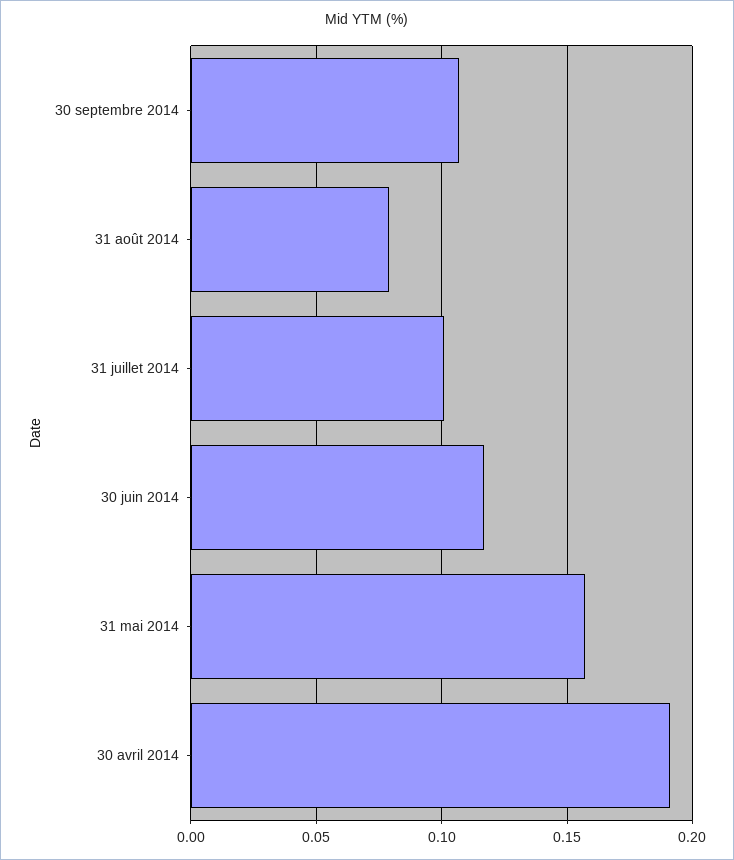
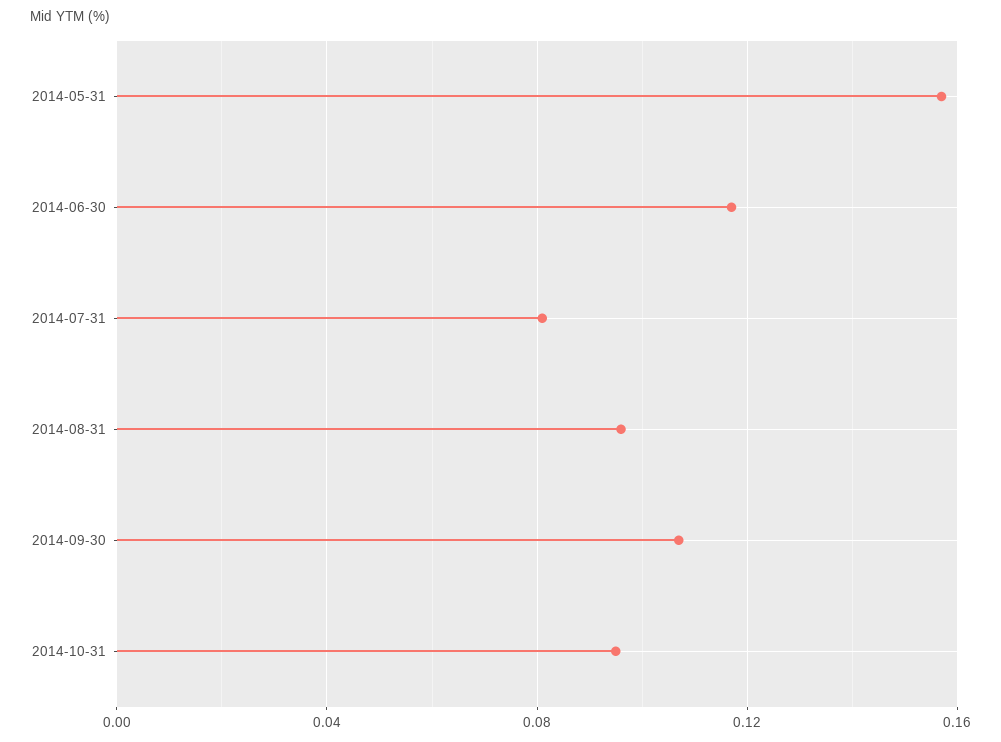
31 août 2014: 0.08 -> 0.095
31 juillet 2014: 0.1 -> 0.08
30 avril 2014: 0.19 -> none
2014-10-31: none -> 0.095

